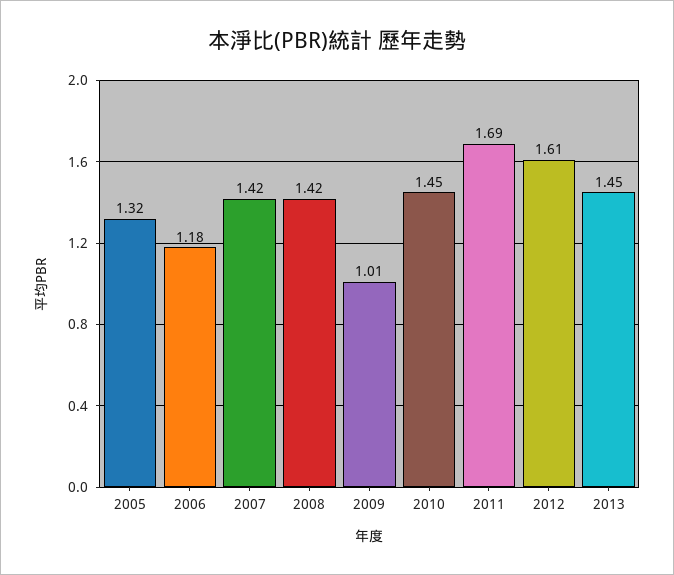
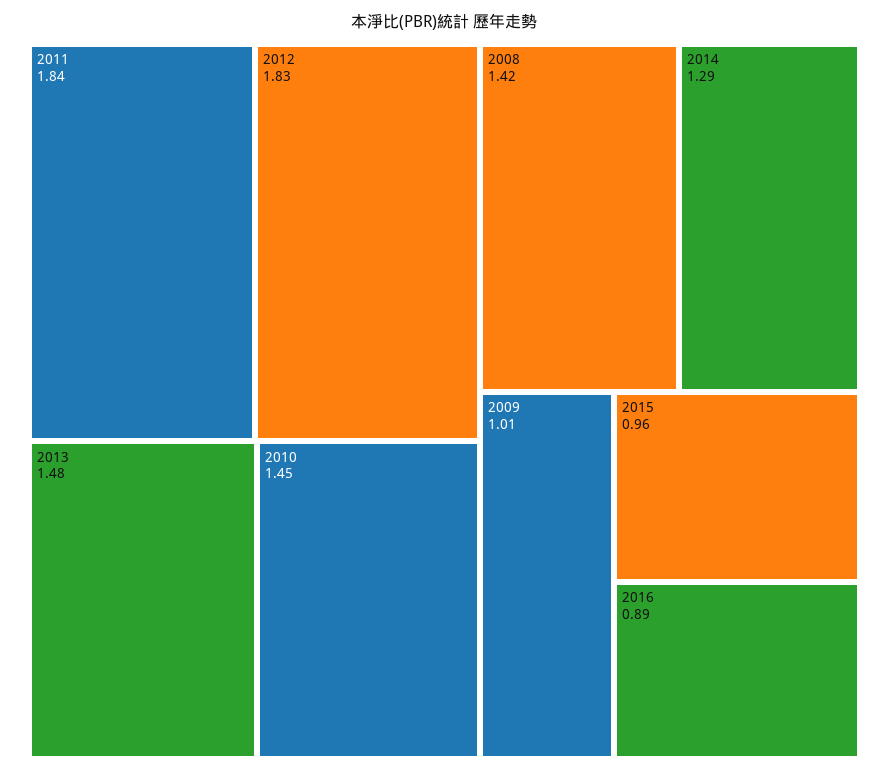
2005: 1.32 -> none
2006: 1.18 -> none
2007: 1.42 -> none
2011: 1.69 -> 1.84
2012: 1.61 -> 1.83
2013: 1.45 -> 1.48
2014: none -> 1.29
2015: none -> 0.96
2016: none -> 0.89

